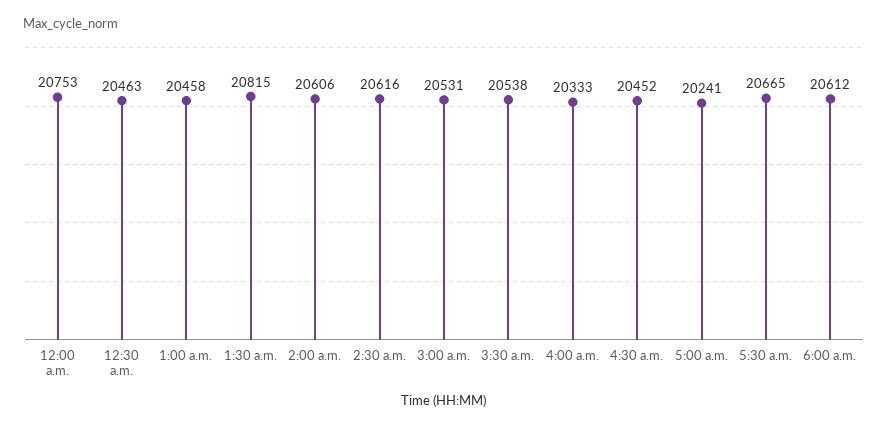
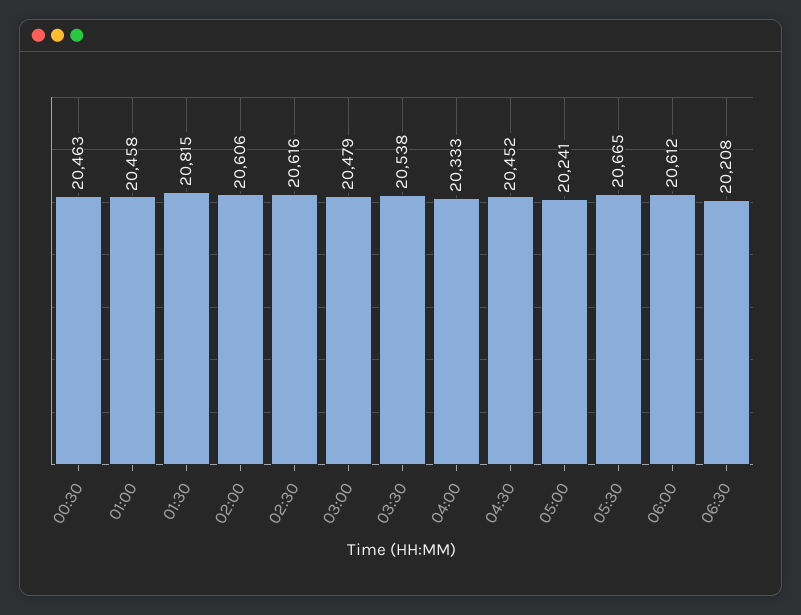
12:00 a.m.: 20753 -> none
3:00 a.m.: 20531 -> 20479
06:30: none -> 20208

